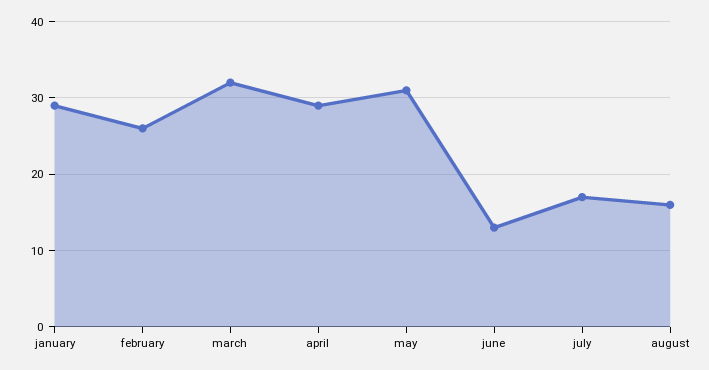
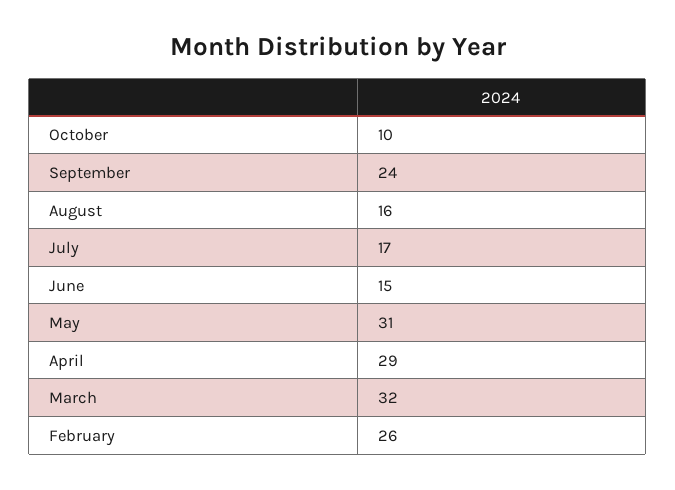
january: 29 -> none
june: 13 -> 15
October: none -> 10
September: none -> 24

